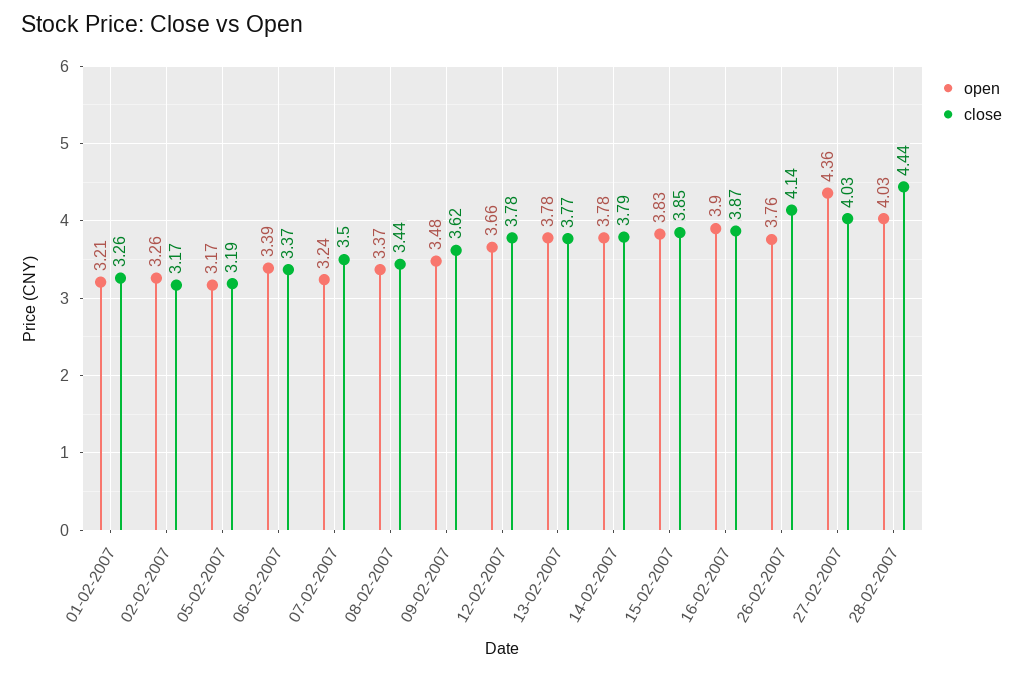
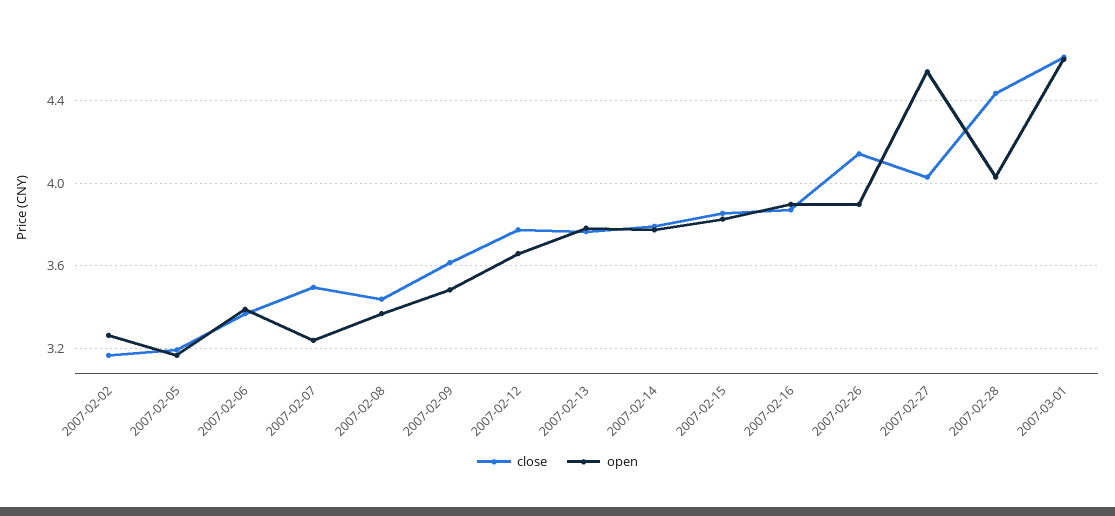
open, 01-02-2007: 3.21 -> none
close, 01-02-2007: 3.26 -> none
open, 26-02-2007: 3.76 -> 3.9
open, 27-02-2007: 4.36 -> 4.55
close, 2007-03-01: none -> 4.6
open, 2007-03-01: none -> 4.6

